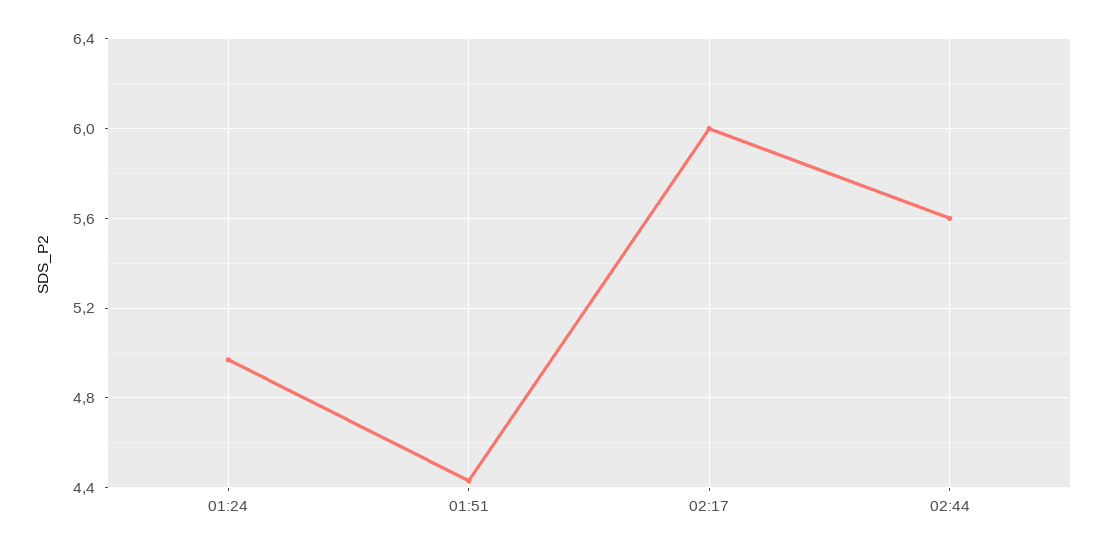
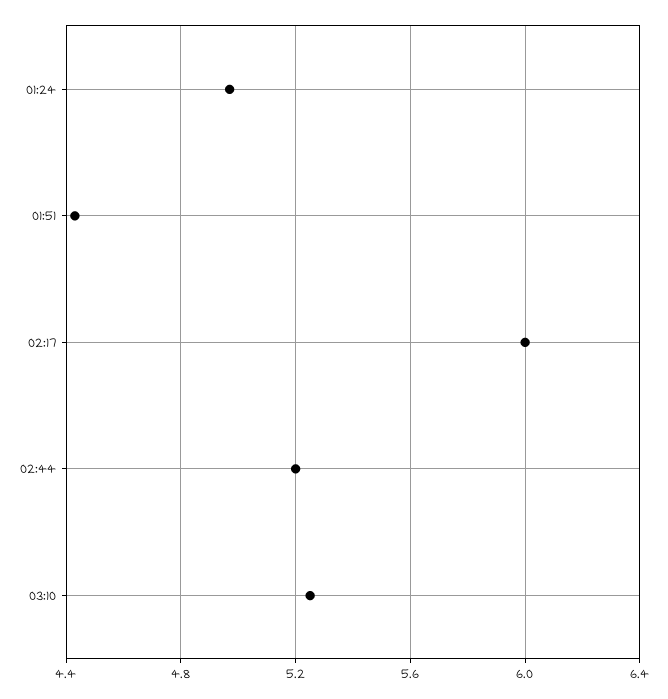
02:44: 5.6 -> 5.2
03:10: none -> 5.25

